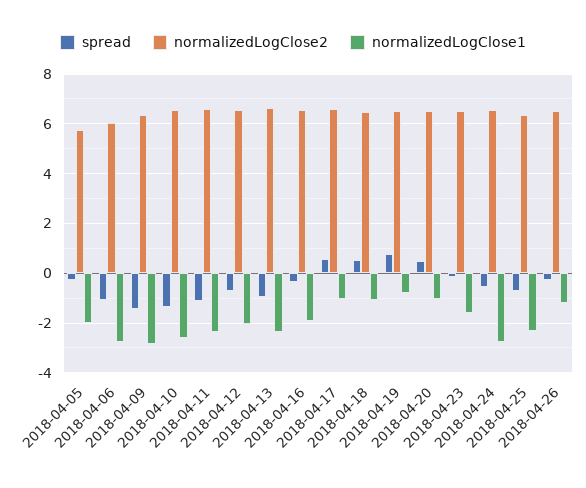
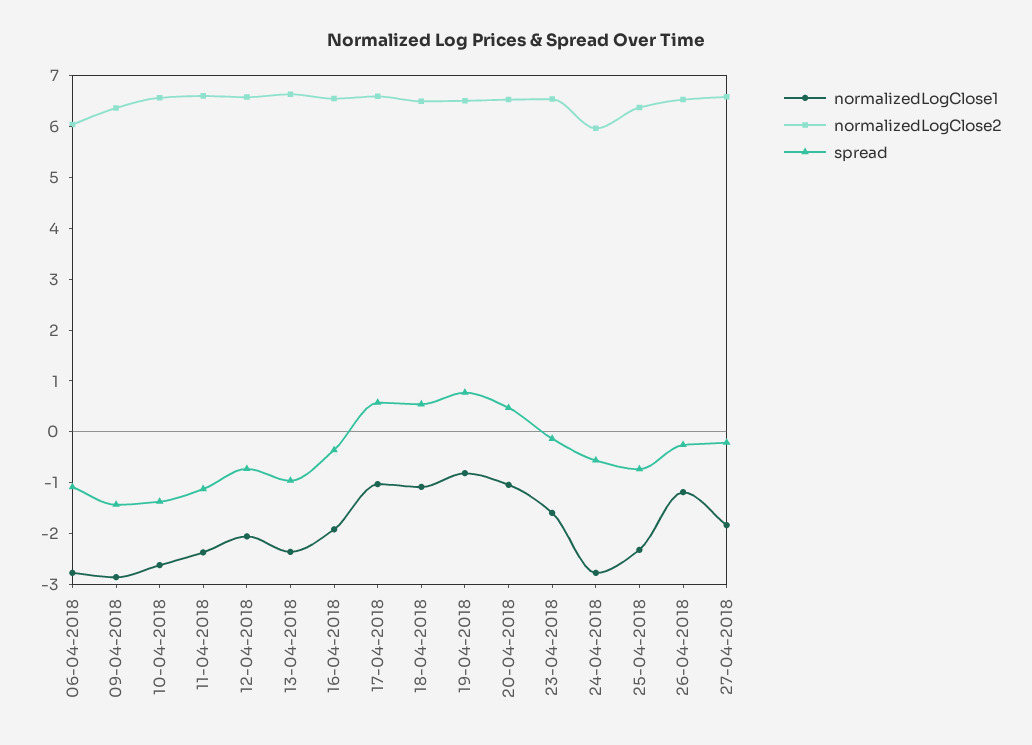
spread, 2018-04-05: -0.25 -> none
normalizedLogClose2, 2018-04-05: 5.75 -> none
normalizedLogClose1, 2018-04-05: -2 -> none
normalizedLogClose2, 2018-04-24: 6.5 -> 6
normalizedLogClose1, 27-04-2018: none -> -1.8
normalizedLogClose2, 27-04-2018: none -> 6.6
spread, 27-04-2018: none -> -0.2

